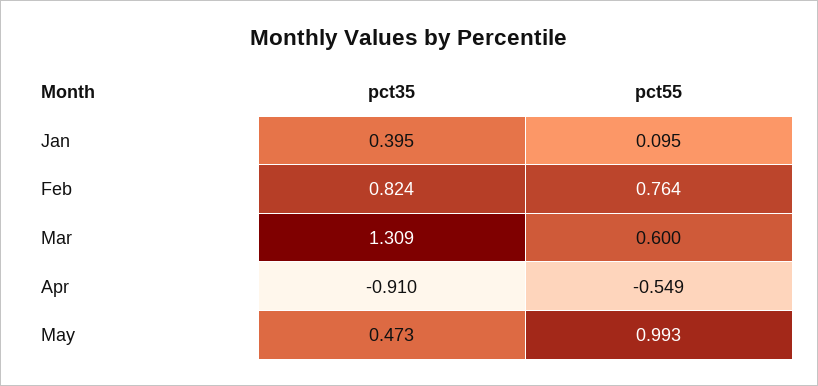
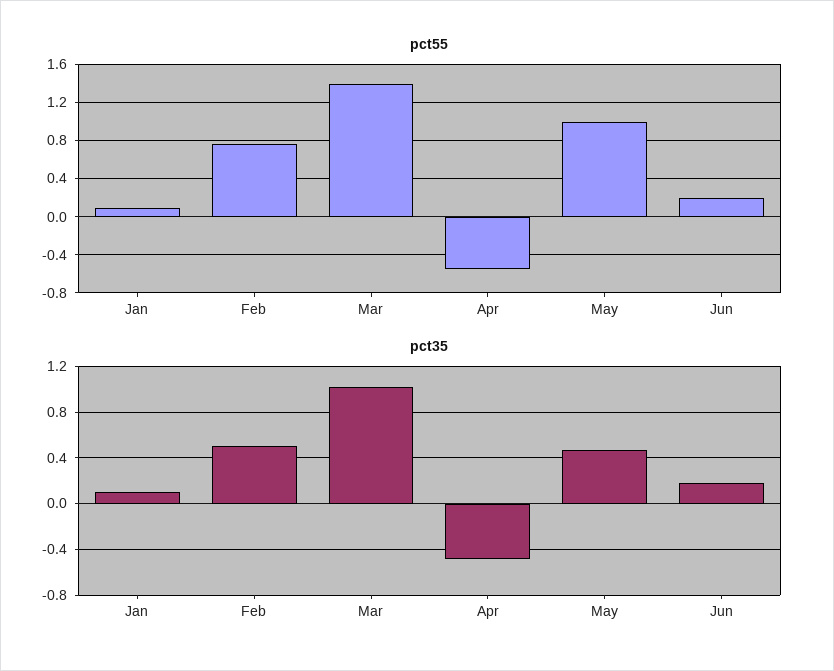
pct35, Jan: 0.395 -> 0.1
pct35, Feb: 0.824 -> 0.5
pct35, Mar: 1.309 -> 1
pct55, Mar: 0.6 -> 1.4
pct35, Apr: -0.91 -> -0.5
pct55, Jun: none -> 0.2
pct35, Jun: none -> 0.2

